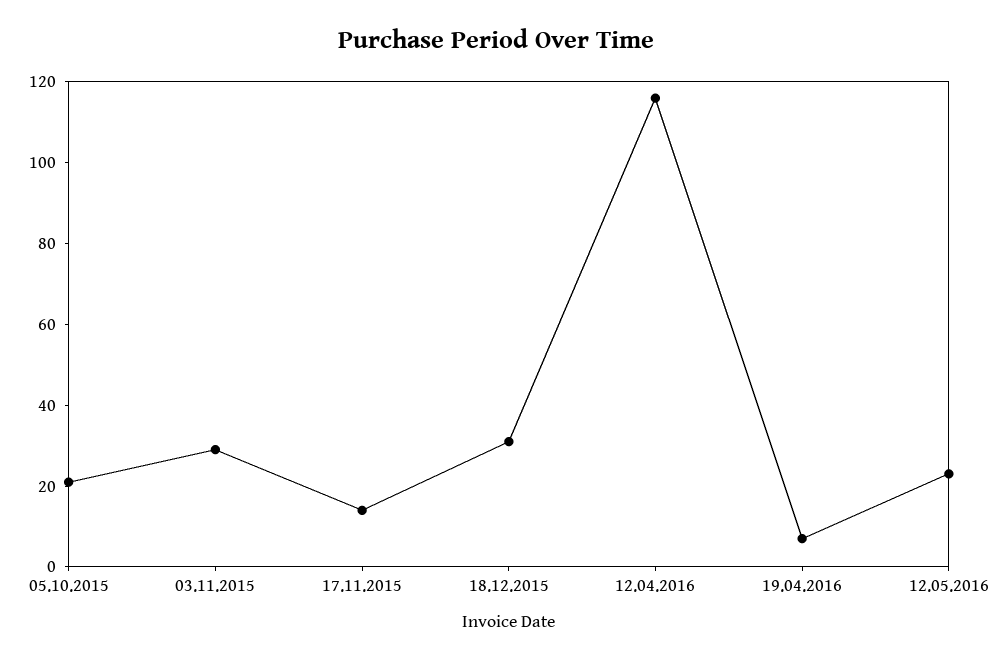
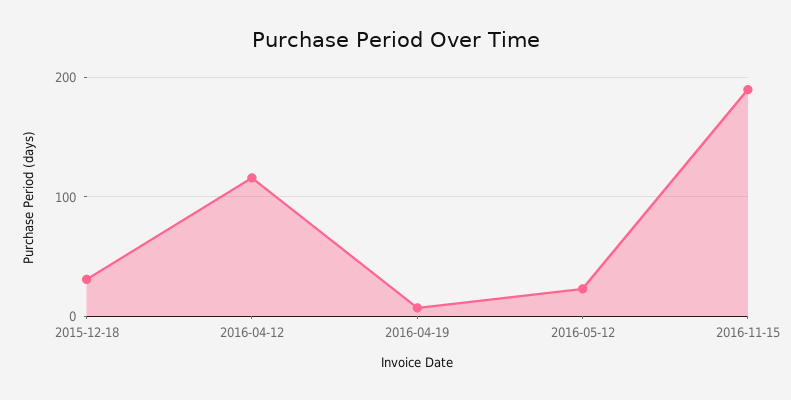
05.10.2015: 20 -> none
03.11.2015: 30 -> none
17.11.2015: 15 -> none
2016-11-15: none -> 190

